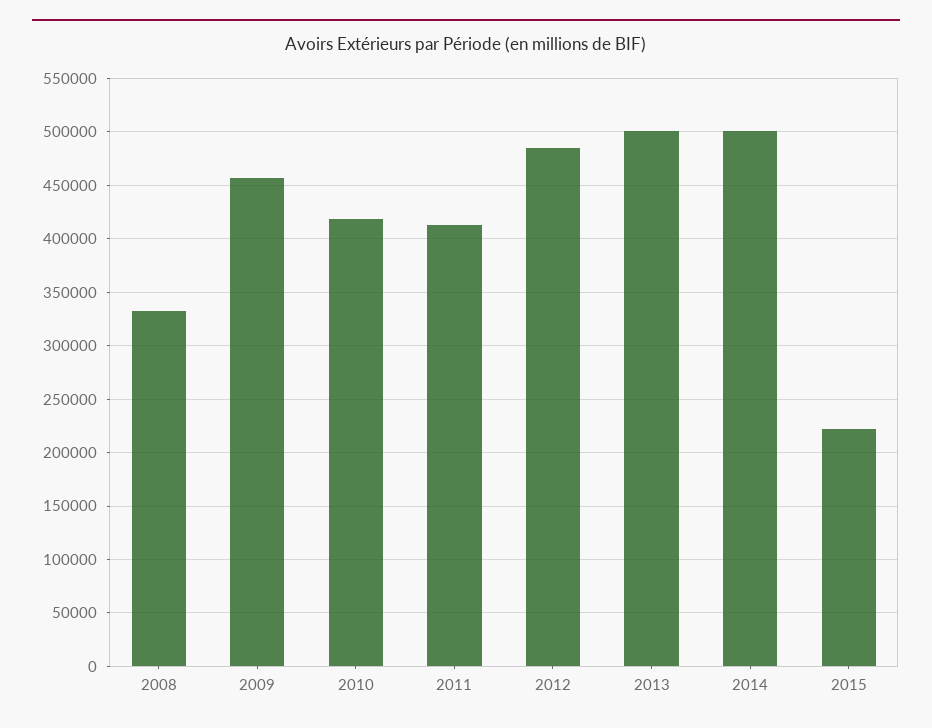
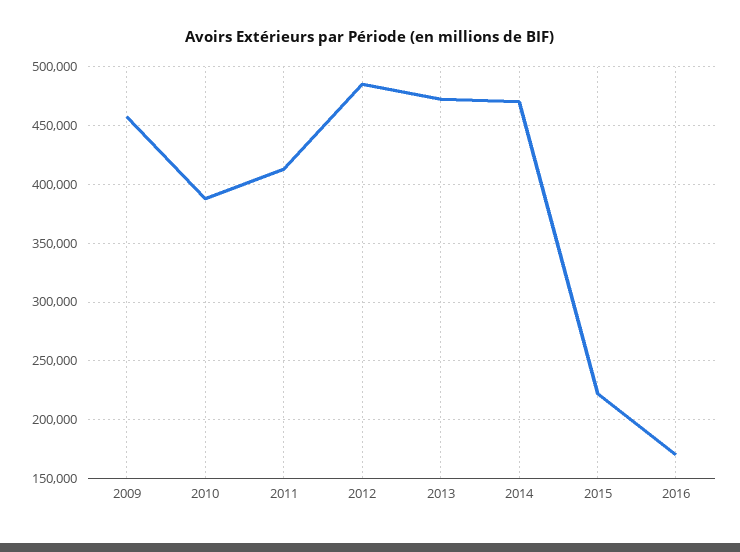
2008: 330000 -> none
2010: 420000 -> 390000
2013: 500000 -> 470000
2014: 500000 -> 470000
2016: none -> 170000

